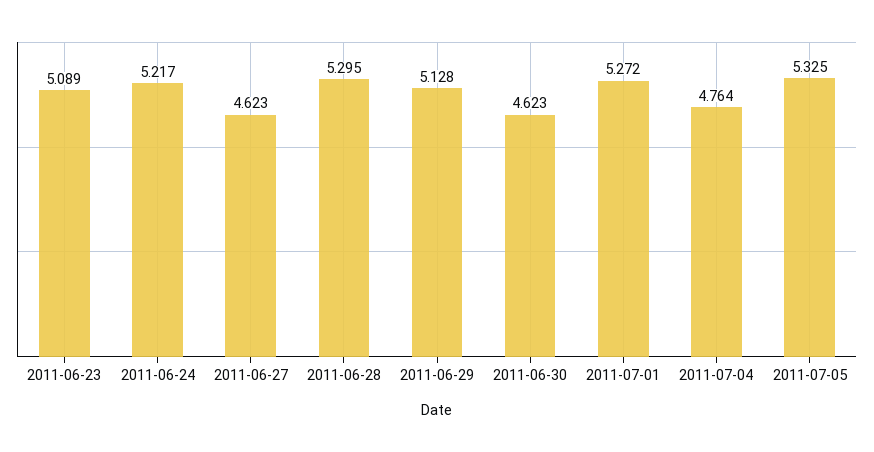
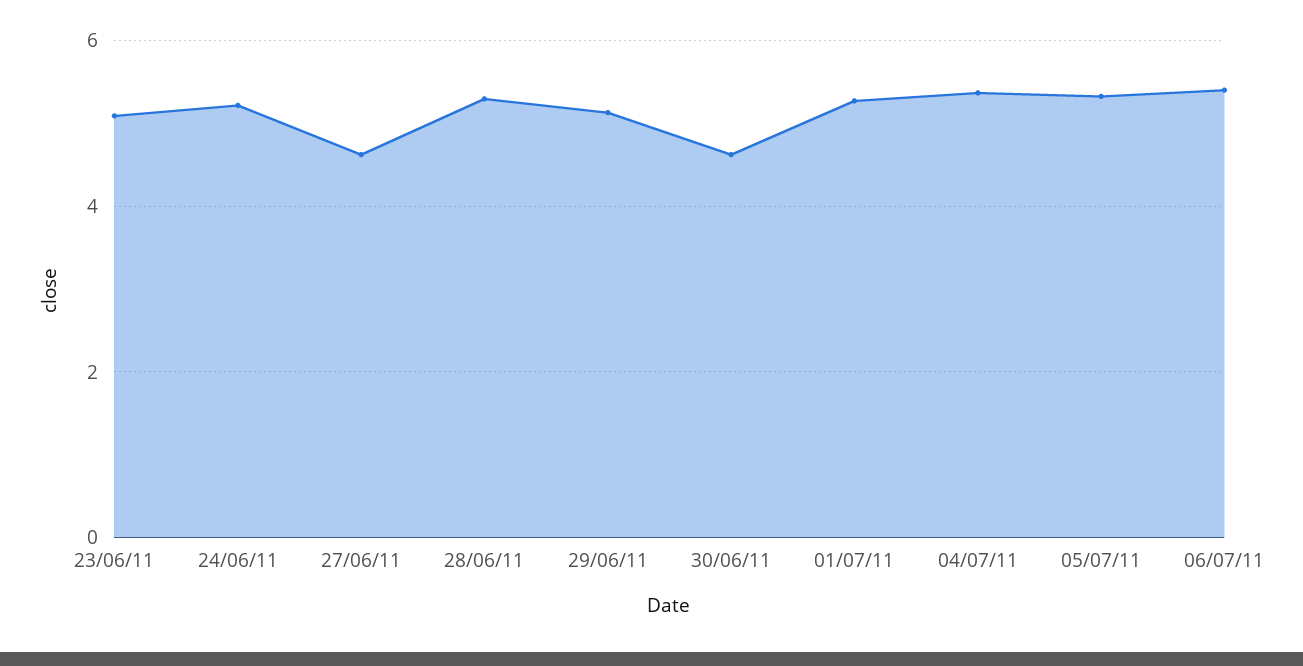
2011-07-04: 4.764 -> 5.4
06/07/11: none -> 5.4

